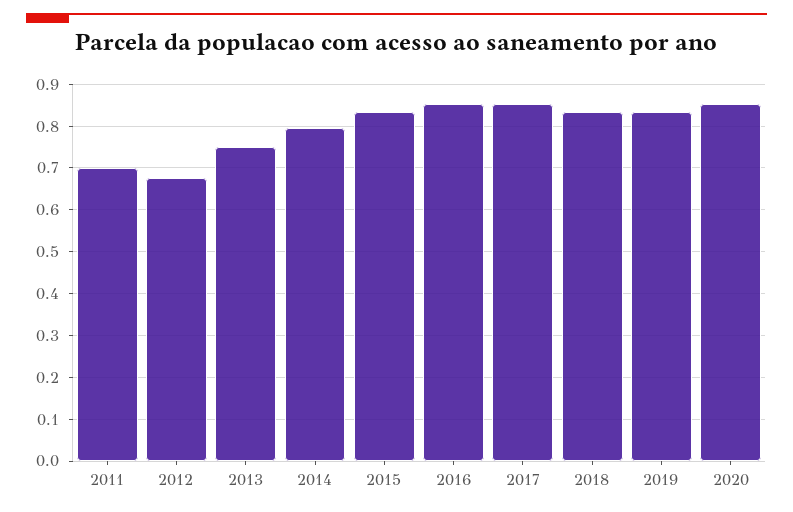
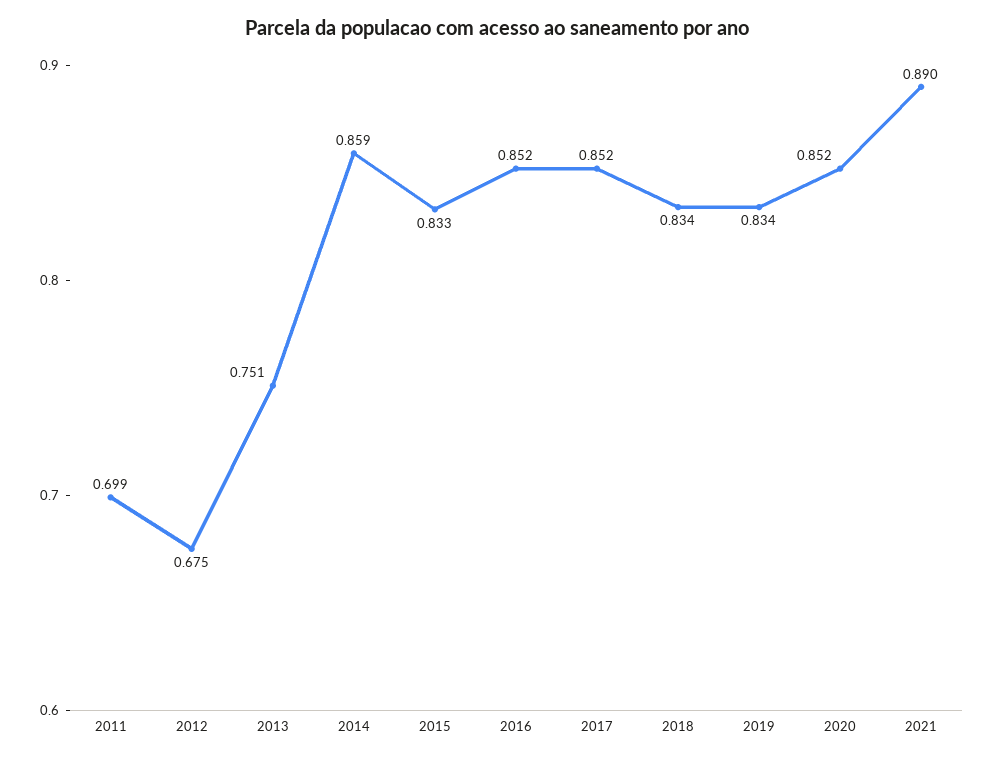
2014: 0.8 -> 0.859
2021: none -> 0.89

